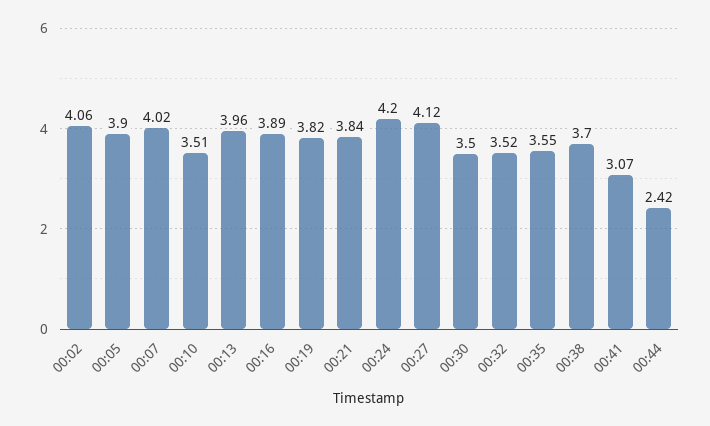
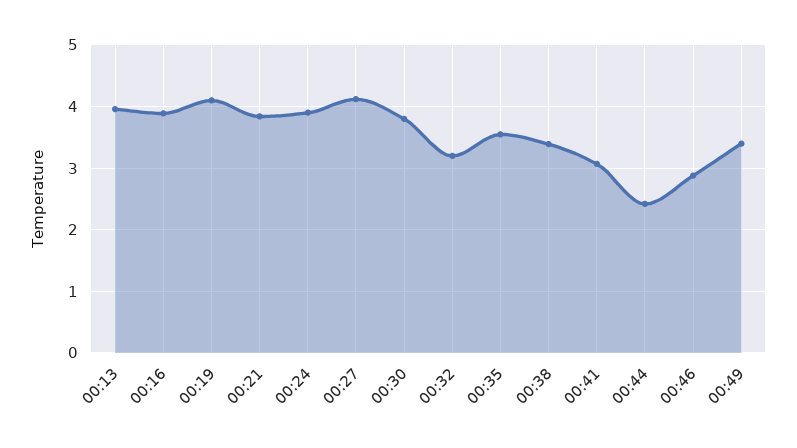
00:02: 4.06 -> none
00:05: 3.9 -> none
00:07: 4.02 -> none
00:10: 3.51 -> none
00:19: 3.82 -> 4.1
00:24: 4.2 -> 3.9
00:30: 3.5 -> 3.8
00:32: 3.52 -> 3.2
00:38: 3.7 -> 3.4
00:46: none -> 2.9
00:49: none -> 3.4

